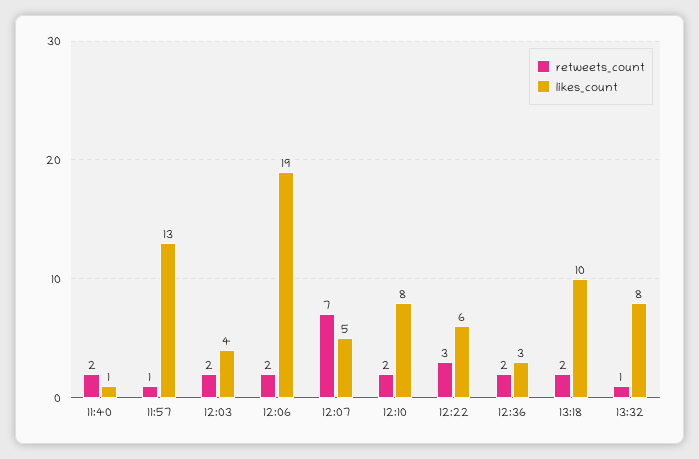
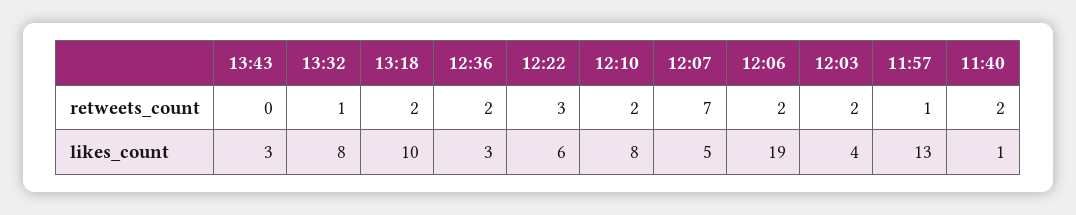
retweets_count, 13:43: none -> 0
likes_count, 13:43: none -> 3

